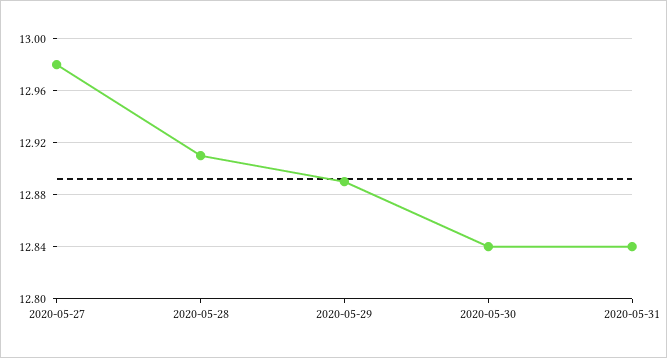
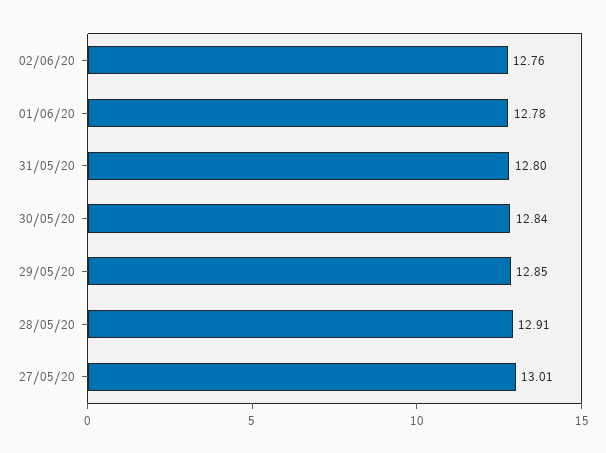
2020-05-27: 12.98 -> 13.01
2020-05-29: 12.89 -> 12.85
2020-05-31: 12.84 -> 12.8
02/06/20: none -> 12.76
01/06/20: none -> 12.78

